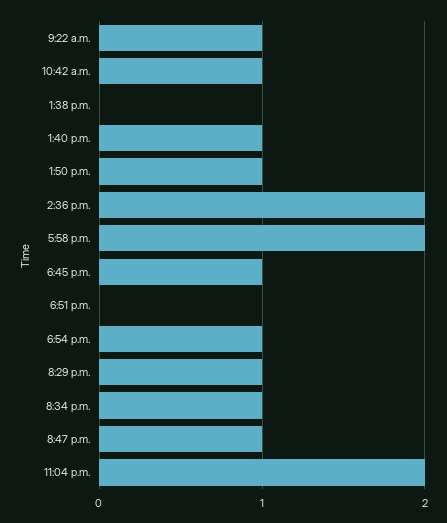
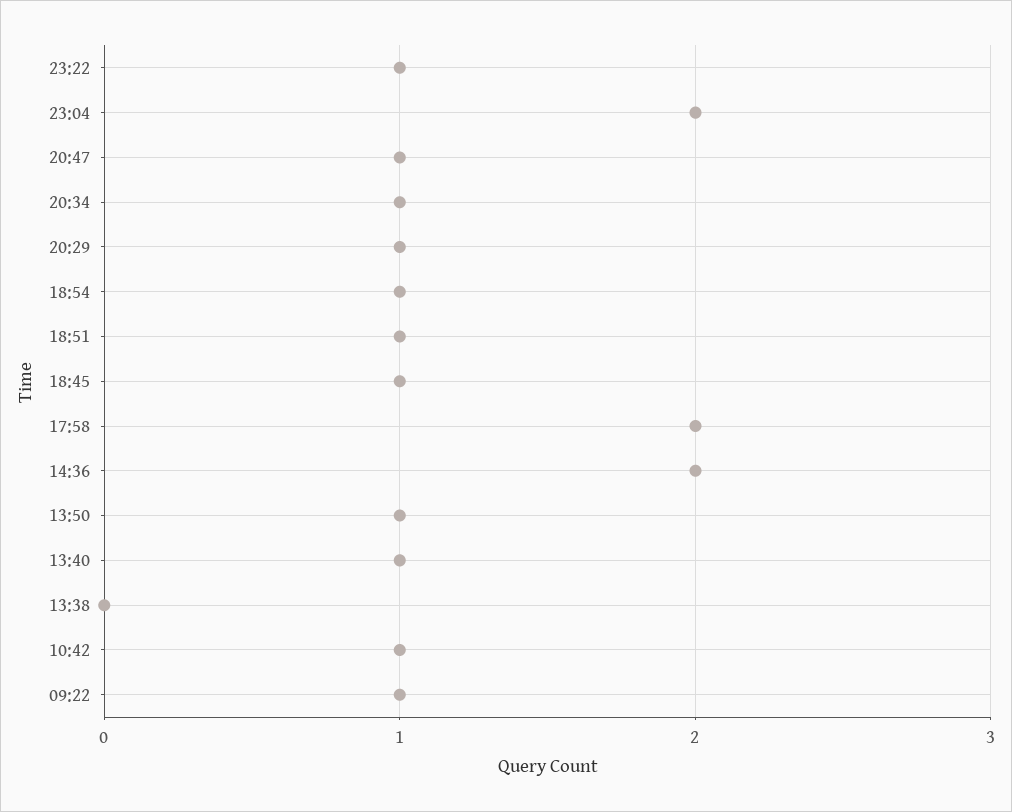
6:51 p.m.: 0 -> 1
23:22: none -> 1

